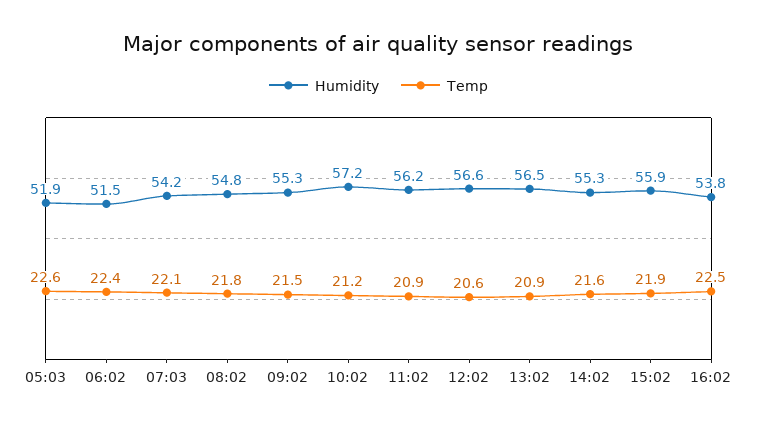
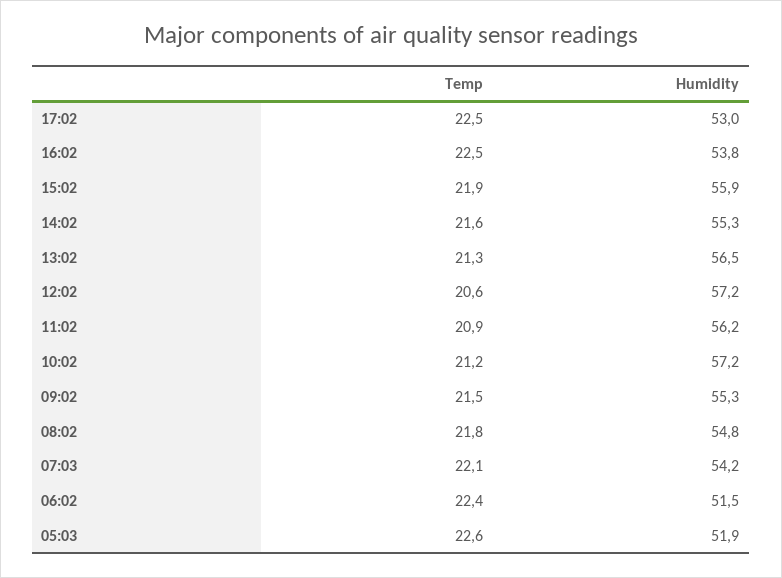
Humidity, 12:02: 56.6 -> 57.2
Temp, 13:02: 20.9 -> 21.3
Temp, 17:02: none -> 22.5
Humidity, 17:02: none -> 53

